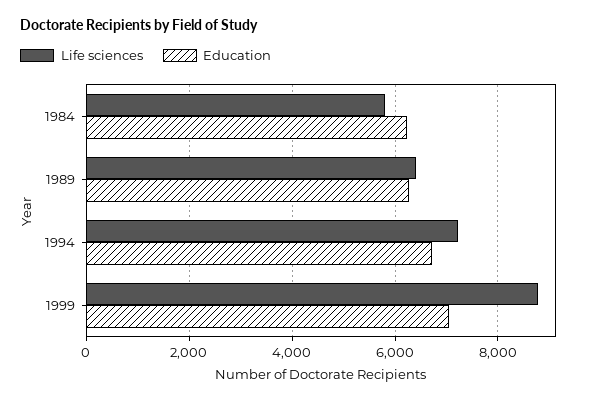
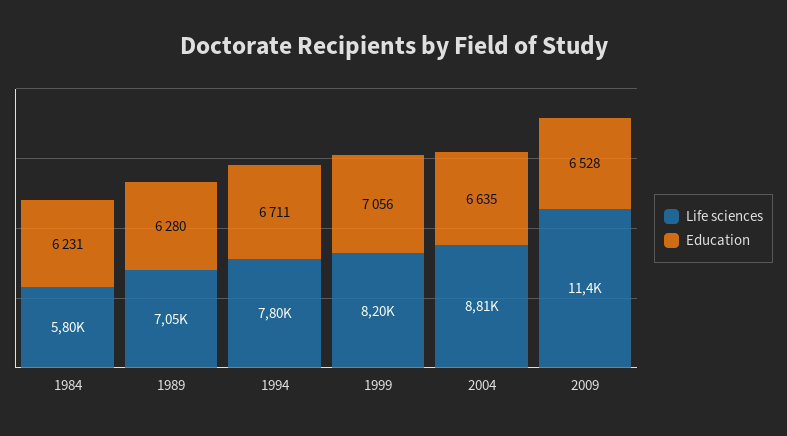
Life sciences, 1989: 6400 -> 7050
Life sciences, 1994: 7200 -> 7800
Life sciences, 1999: 8800 -> 8200
Life sciences, 2004: none -> 8810
Education, 2004: none -> 6635
Life sciences, 2009: none -> 11400
Education, 2009: none -> 6528

